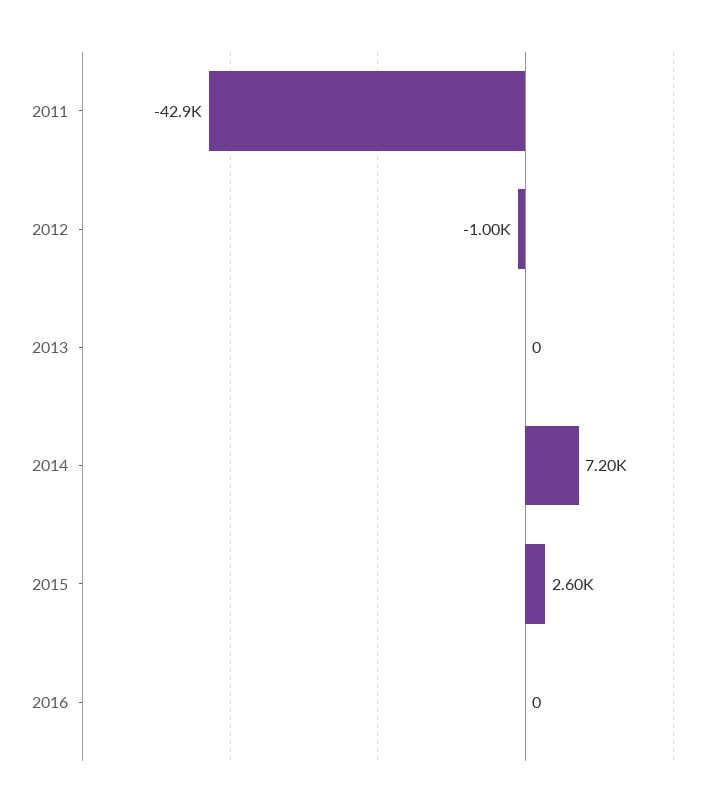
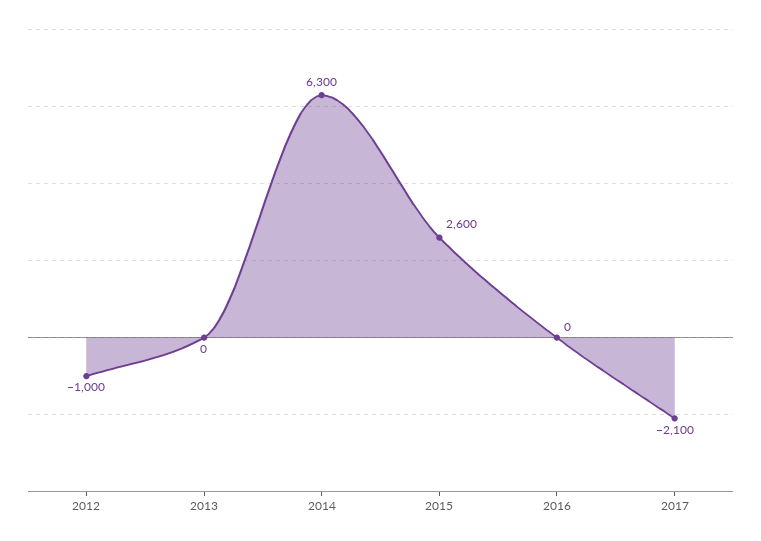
2011: -42900 -> none
2014: 7200 -> 6300
2017: none -> -2100

